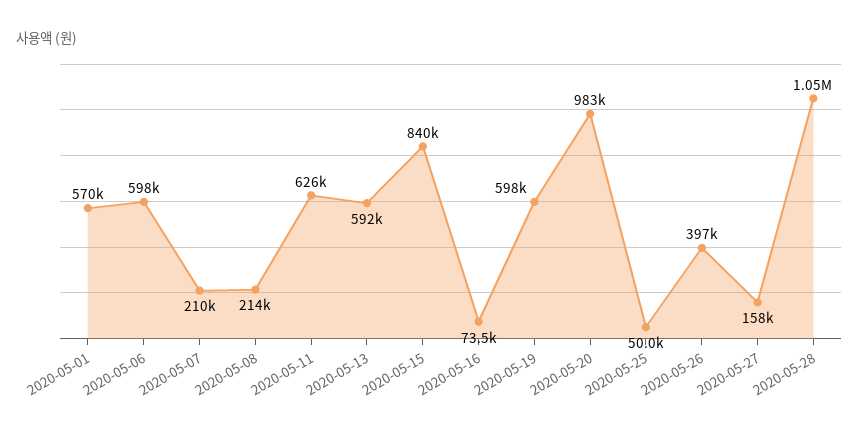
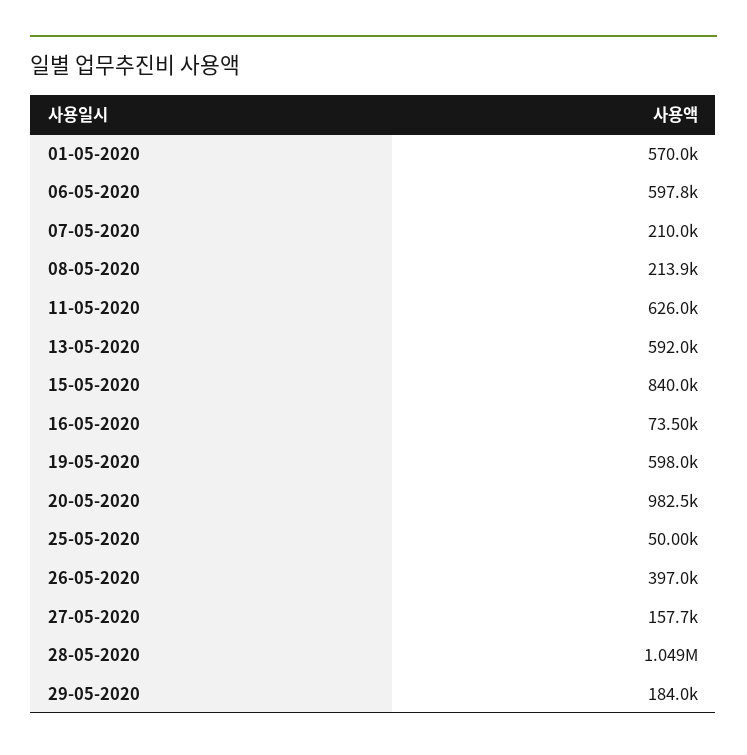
29-05-2020: none -> 184000

